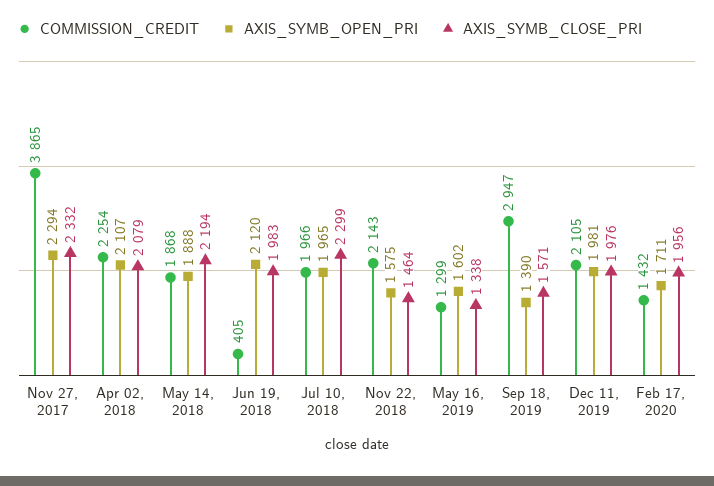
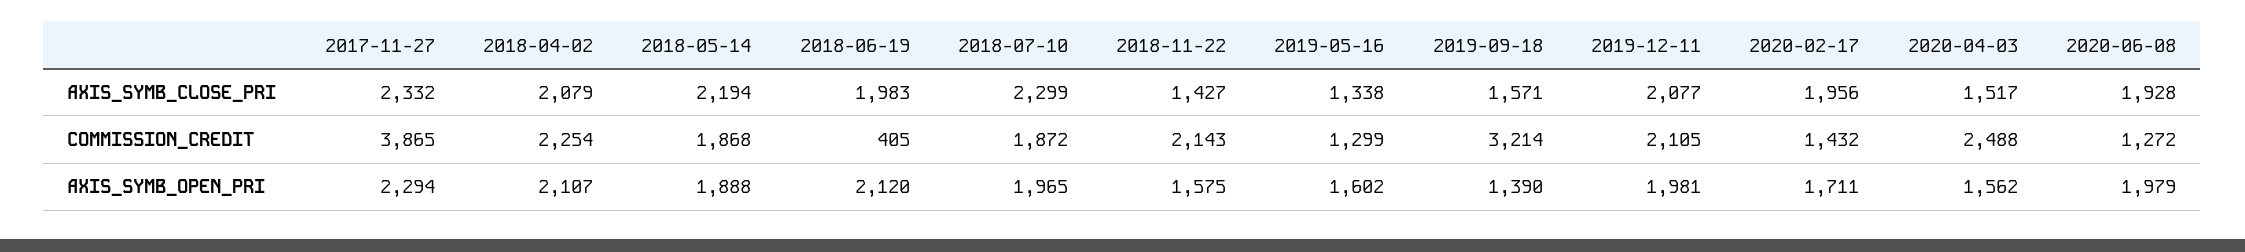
COMMISSION_CREDIT, Jul 10, 2018: 1966 -> 1872
AXIS_SYMB_CLOSE_PRI, Nov 22, 2018: 1464 -> 1427
COMMISSION_CREDIT, Sep 18, 2019: 2947 -> 3214
AXIS_SYMB_CLOSE_PRI, Dec 11, 2019: 1976 -> 2077
AXIS_SYMB_CLOSE_PRI, 2020-04-03: none -> 1517
AXIS_SYMB_CLOSE_PRI, 2020-06-08: none -> 1928
COMMISSION_CREDIT, 2020-04-03: none -> 2488
COMMISSION_CREDIT, 2020-06-08: none -> 1272
AXIS_SYMB_OPEN_PRI, 2020-04-03: none -> 1562
AXIS_SYMB_OPEN_PRI, 2020-06-08: none -> 1979

